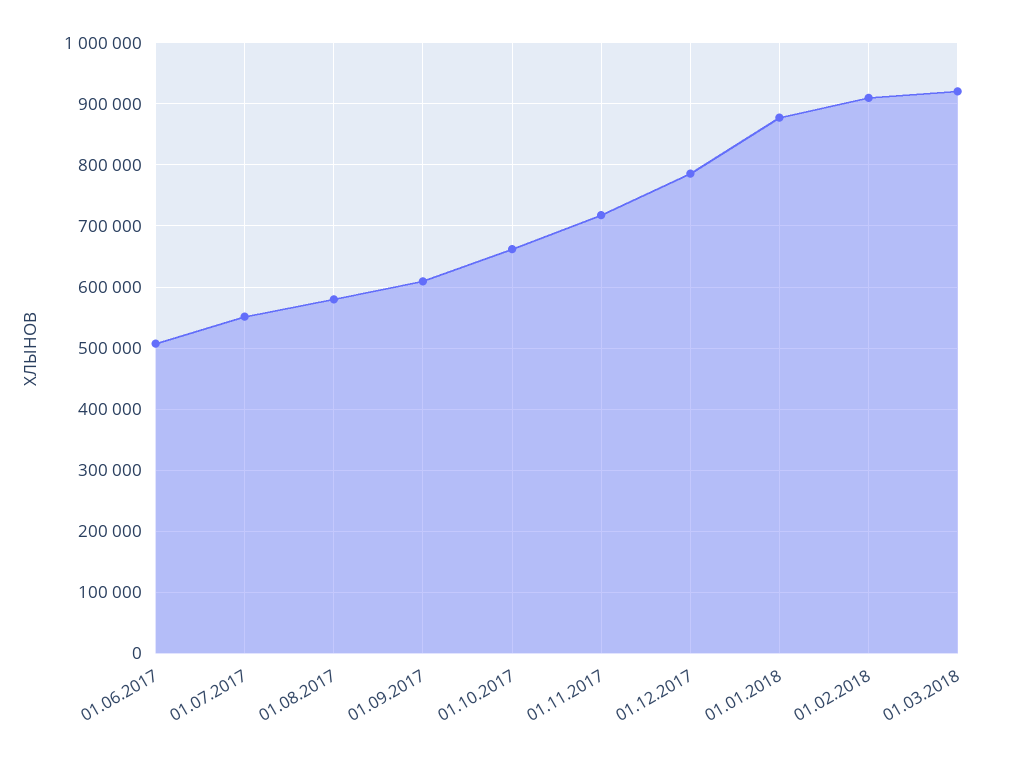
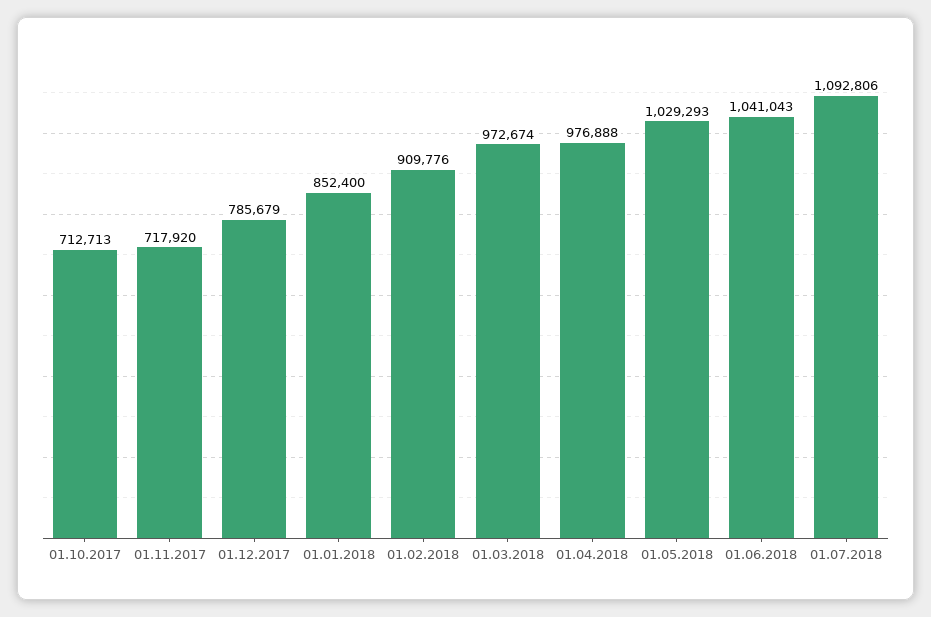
01.06.2017: 510000 -> none
01.07.2017: 550000 -> none
01.08.2017: 580000 -> none
01.09.2017: 610000 -> none
01.10.2017: 660000 -> 712713
01.01.2018: 880000 -> 852400
01.03.2018: 920000 -> 972674
01.04.2018: none -> 976888
01.05.2018: none -> 1029293
01.06.2018: none -> 1041043
01.07.2018: none -> 1092806

